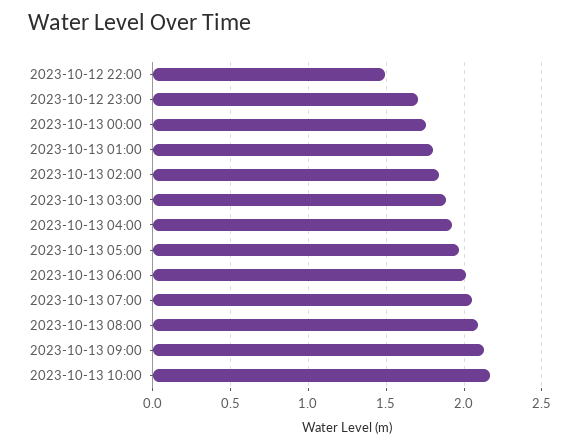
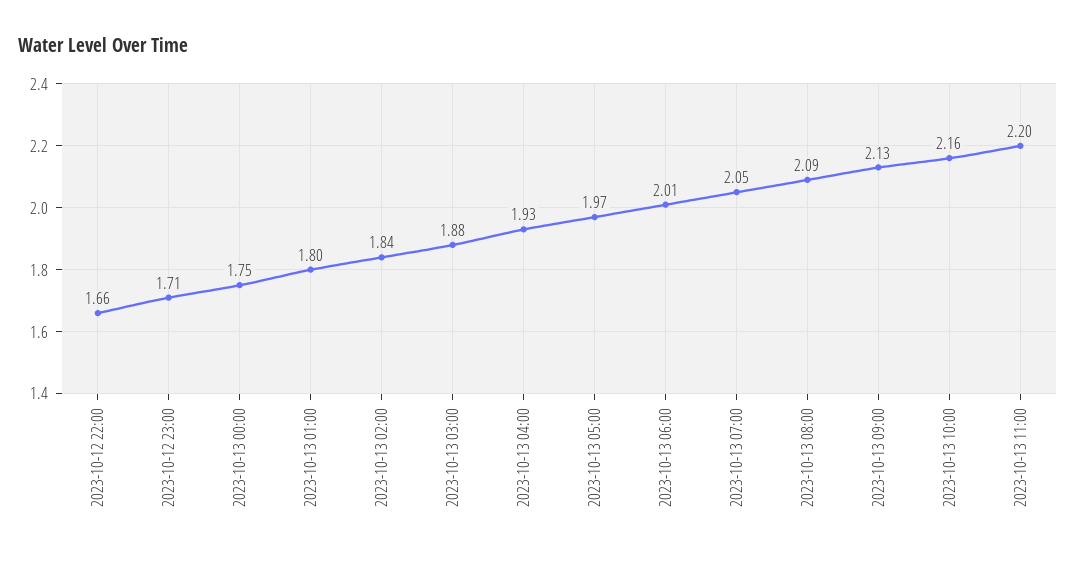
2023-10-12 22:00: 1.5 -> 1.66
2023-10-13 11:00: none -> 2.2

